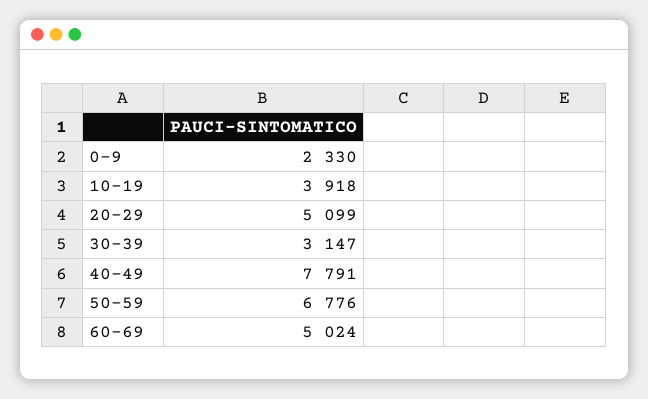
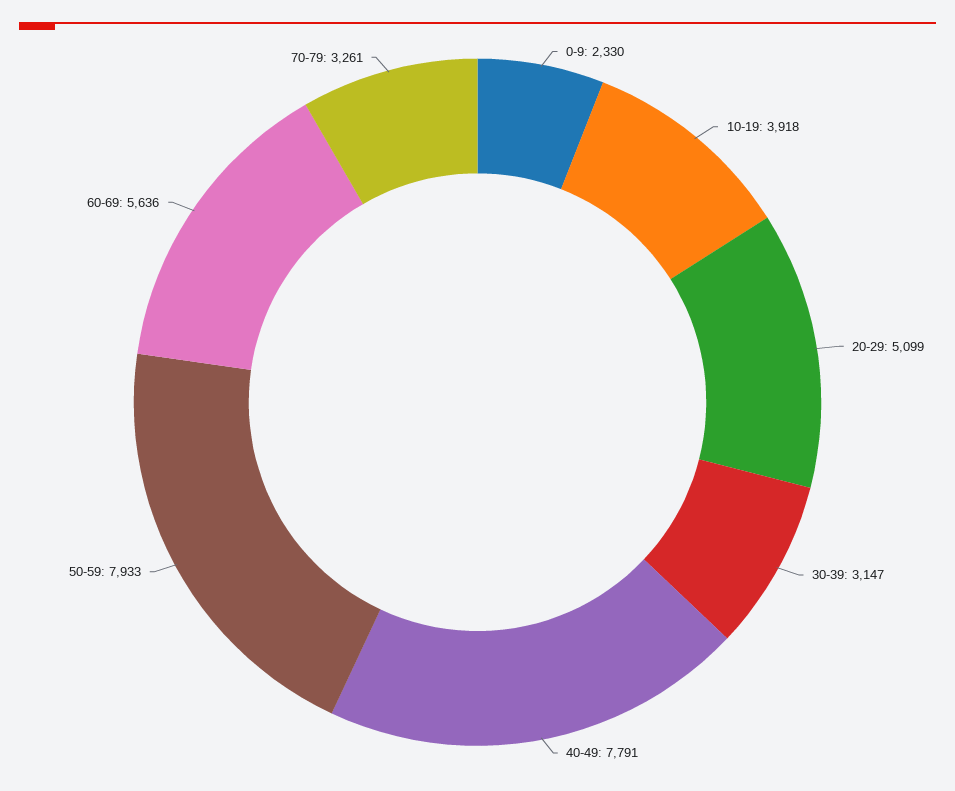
50-59: 6776 -> 7933
60-69: 5024 -> 5636
70-79: none -> 3261

